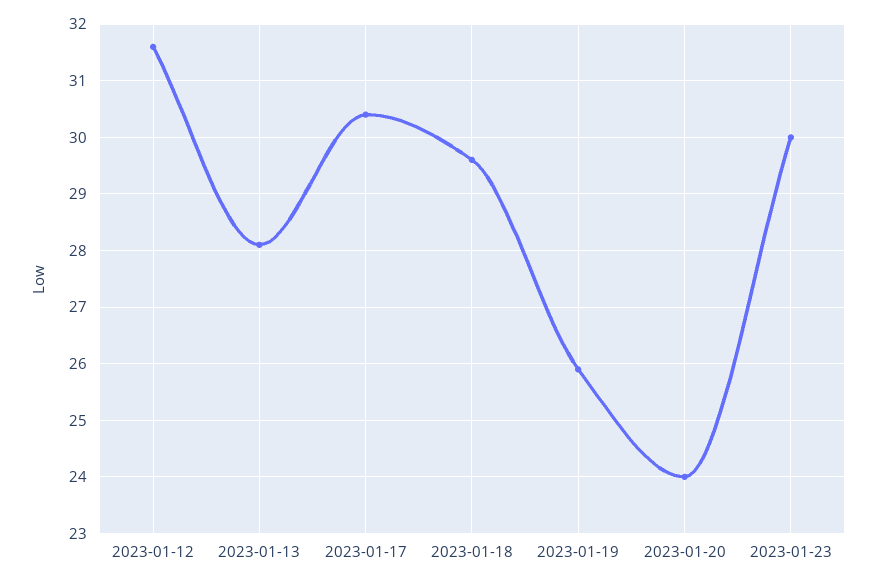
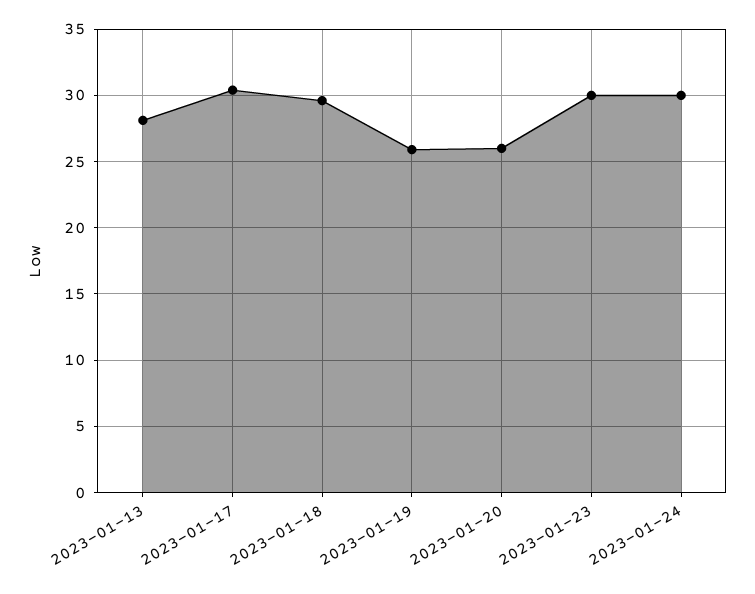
2023-01-12: 31.5 -> none
2023-01-20: 24 -> 26
2023-01-24: none -> 30

